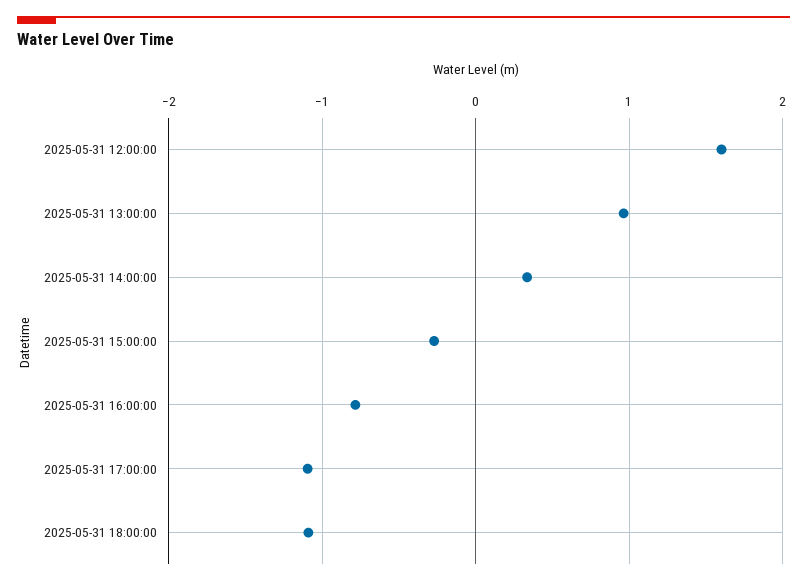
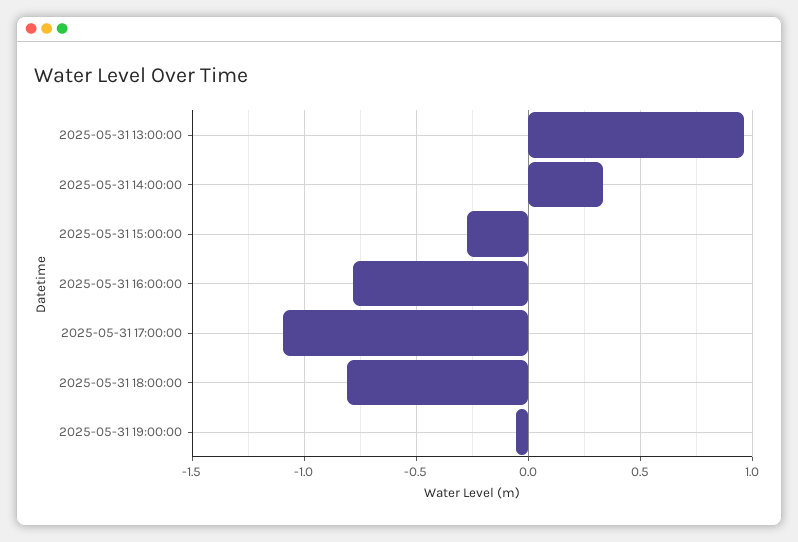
2025-05-31 12:00:00: 1.6 -> none
2025-05-31 18:00:00: -1.1 -> -0.8
2025-05-31 19:00:00: none -> -0.05

